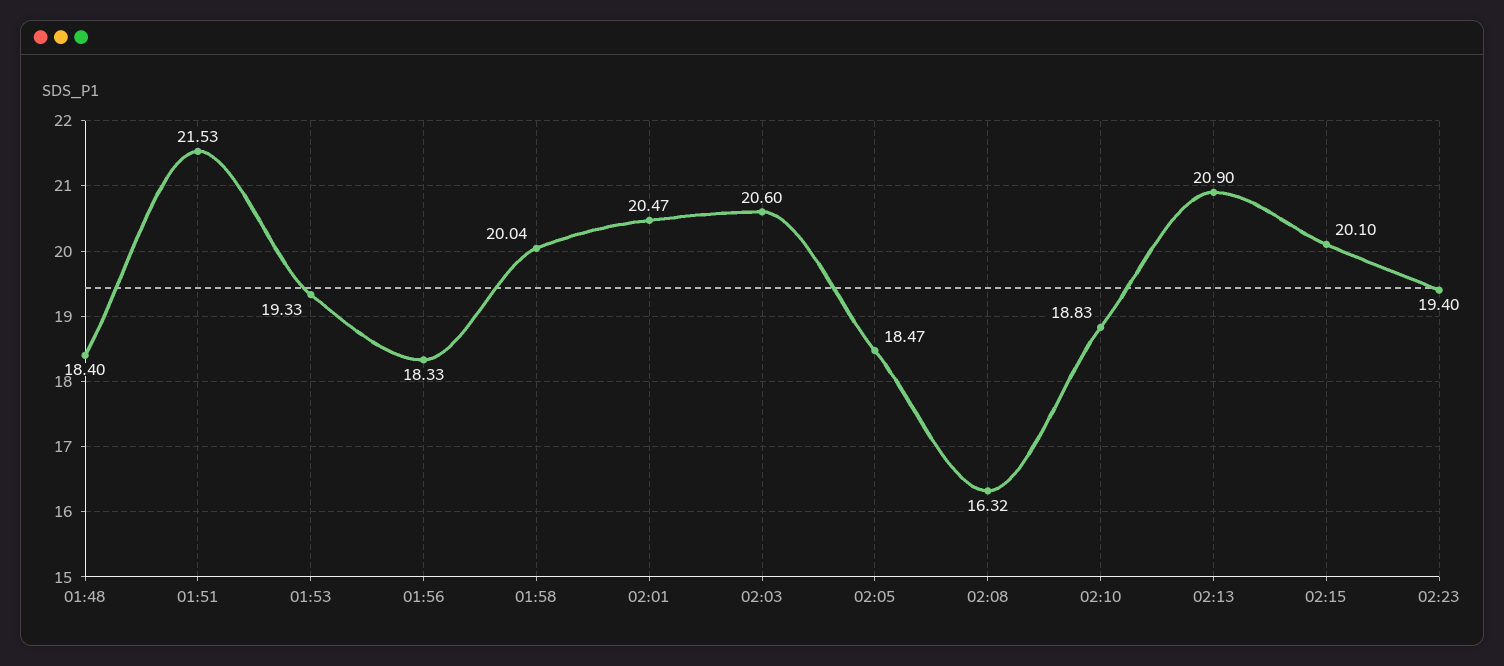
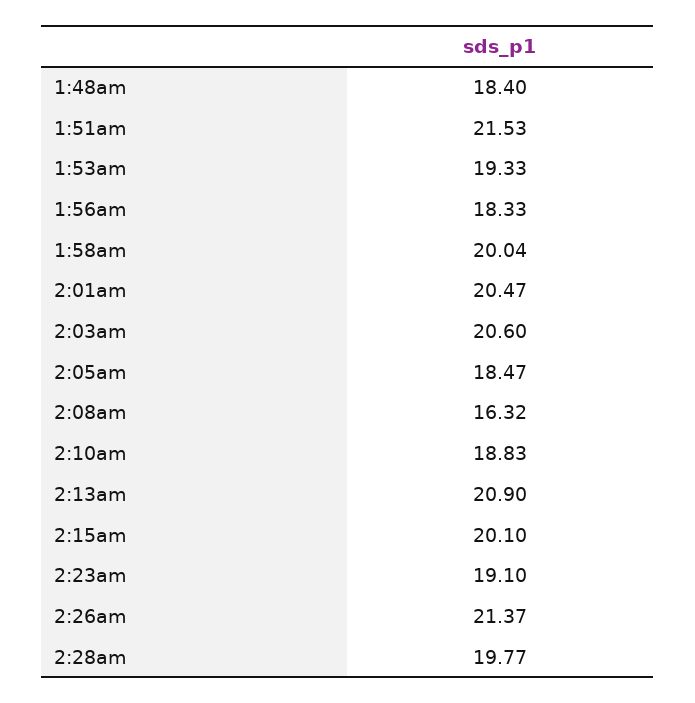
02:23: 19.4 -> 19.1
2:26am: none -> 21.37
2:28am: none -> 19.77

